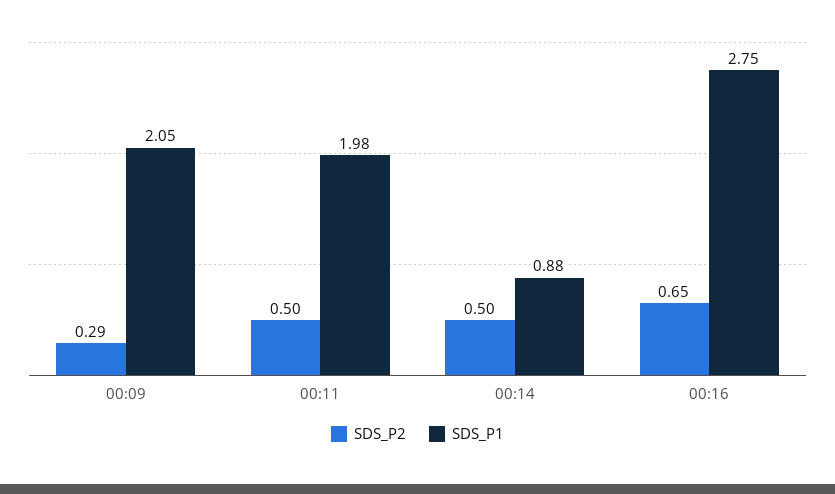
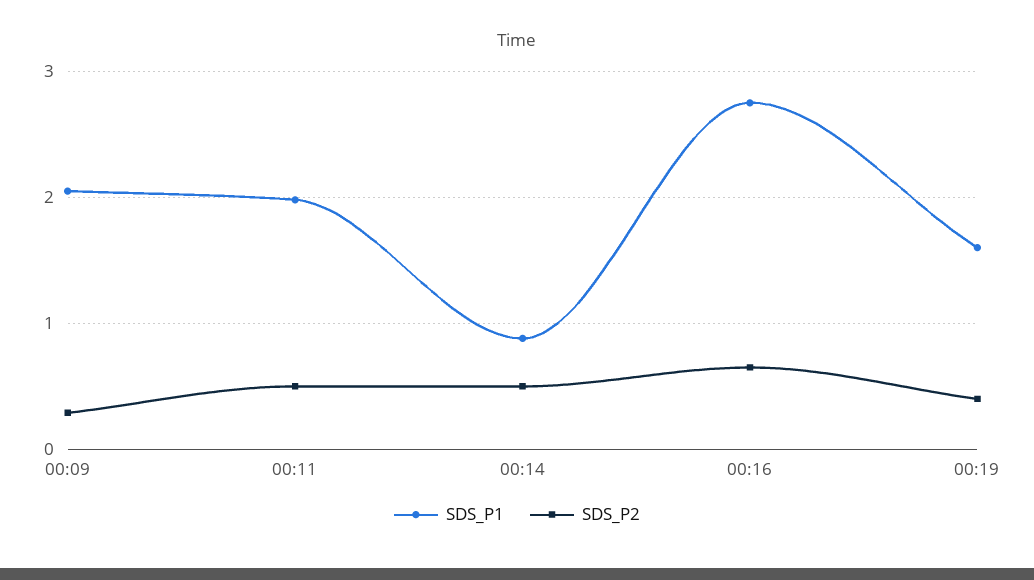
SDS_P1, 00:19: none -> 1.6
SDS_P2, 00:19: none -> 0.4

